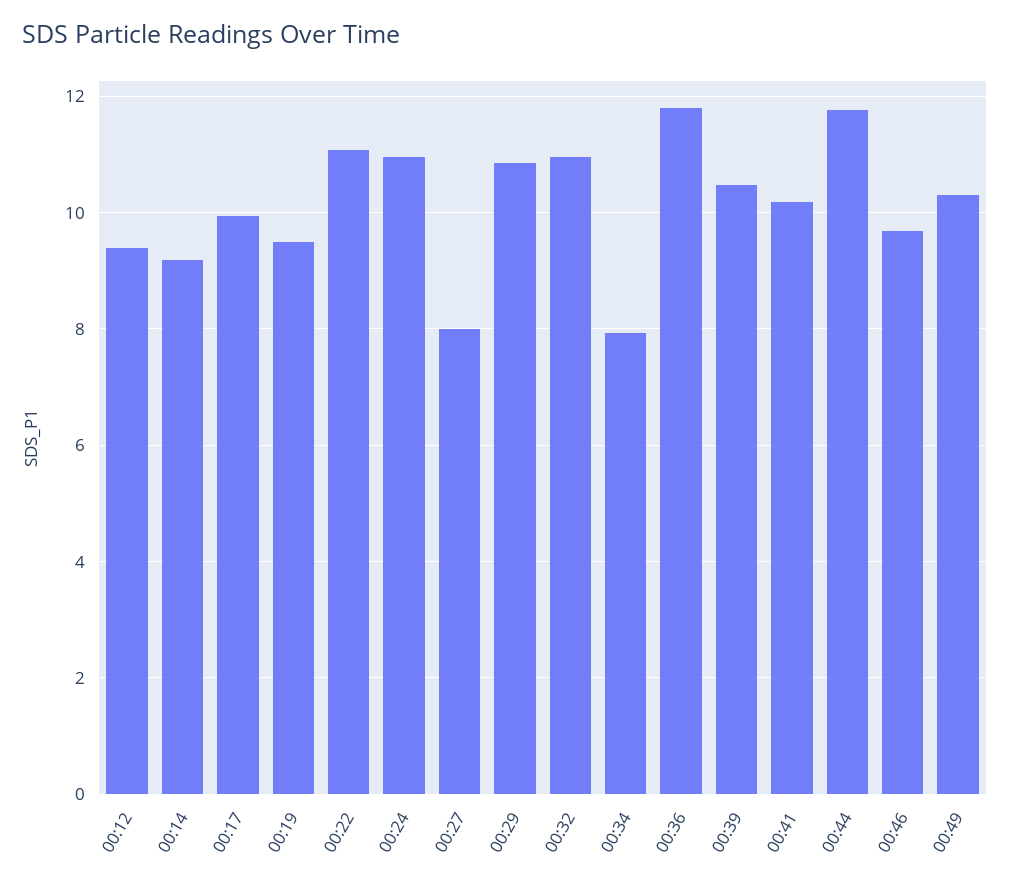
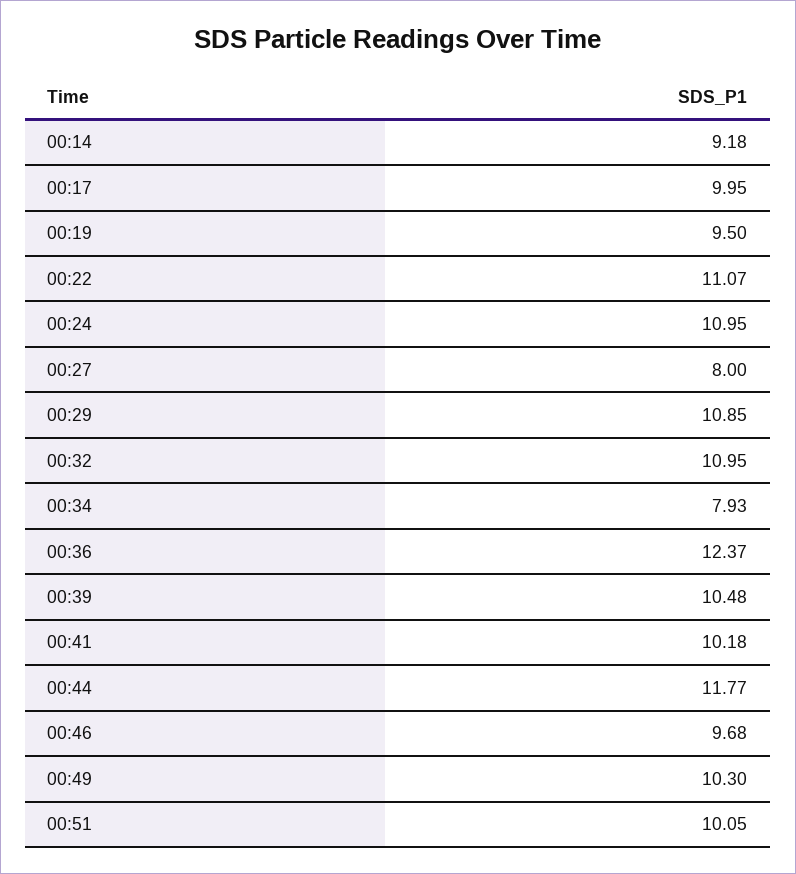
00:12: 9.4 -> none
00:36: 11.8 -> 12.37
00:51: none -> 10.05

